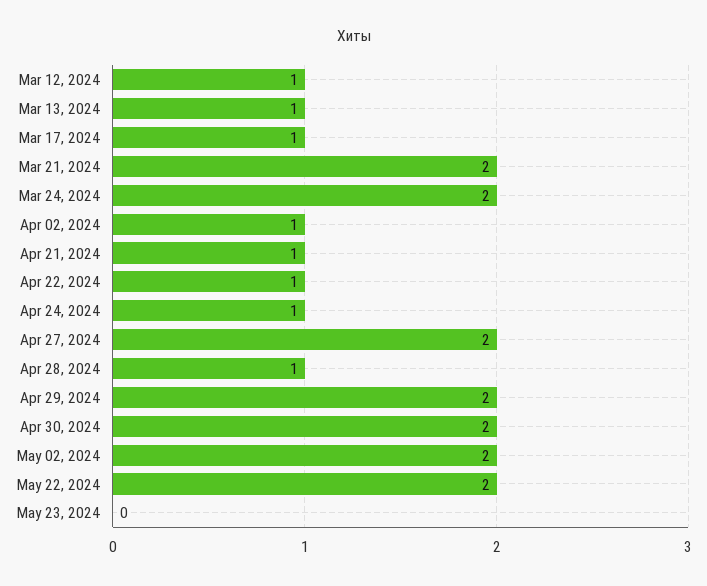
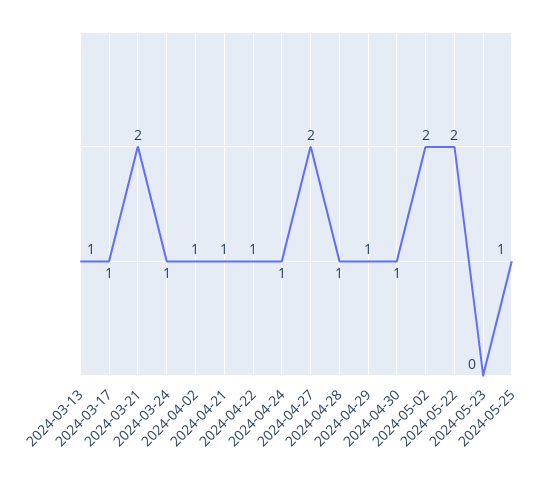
Mar 12, 2024: 1 -> none
Mar 24, 2024: 2 -> 1
Apr 29, 2024: 2 -> 1
Apr 30, 2024: 2 -> 1
2024-05-25: none -> 1

